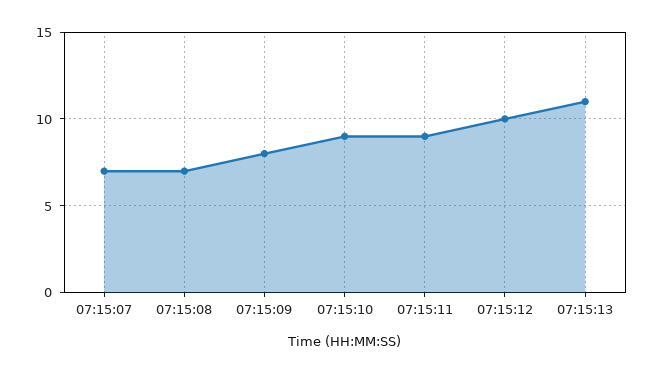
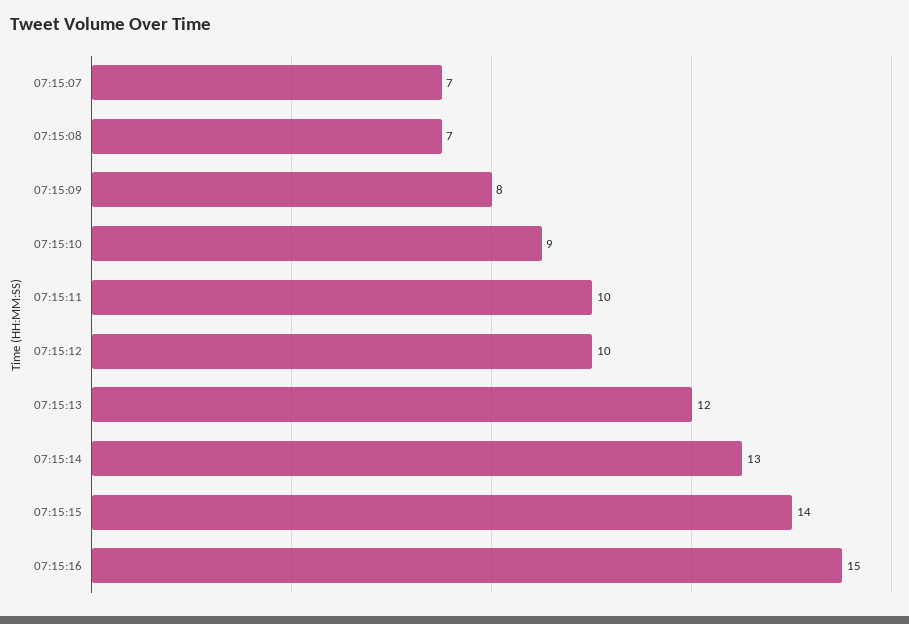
07:15:11: 9 -> 10
07:15:13: 11 -> 12
07:15:14: none -> 13
07:15:15: none -> 14
07:15:16: none -> 15

